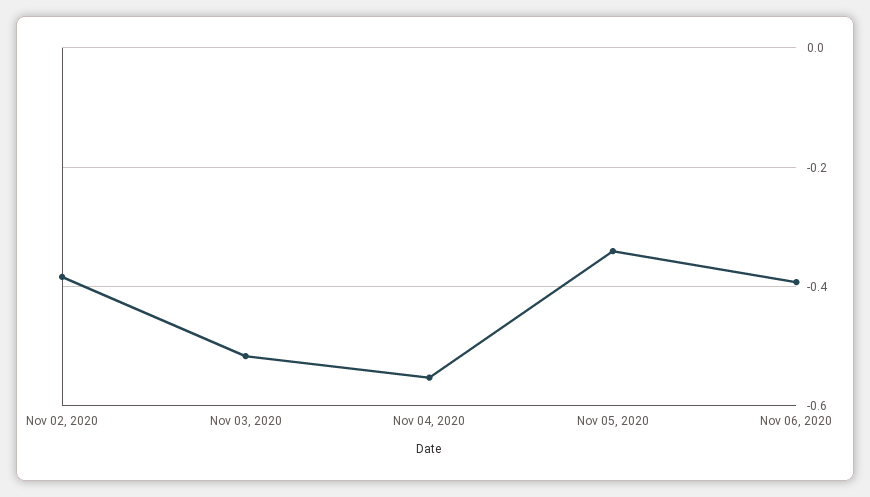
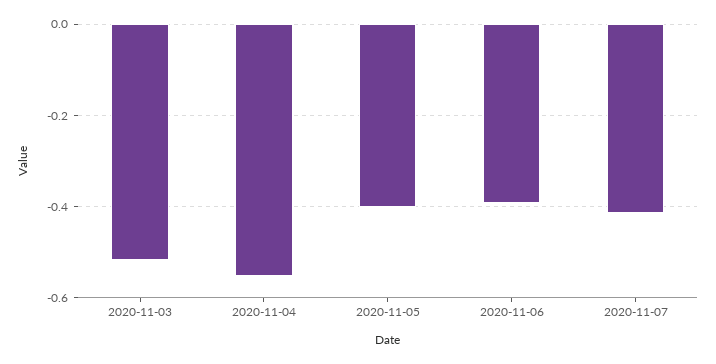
Nov 02, 2020: -0.38 -> none
Nov 05, 2020: -0.34 -> -0.4
2020-11-07: none -> -0.42

